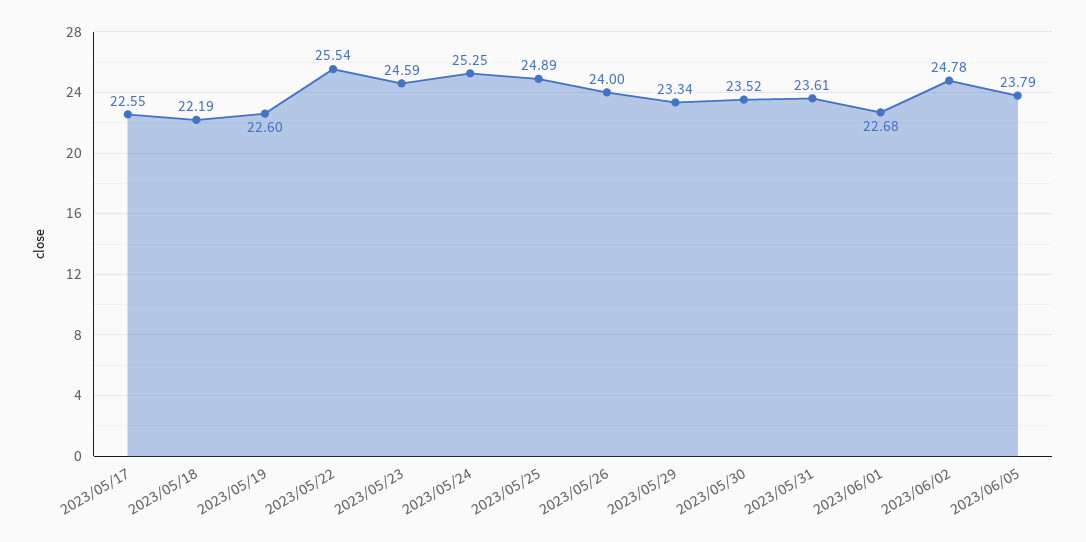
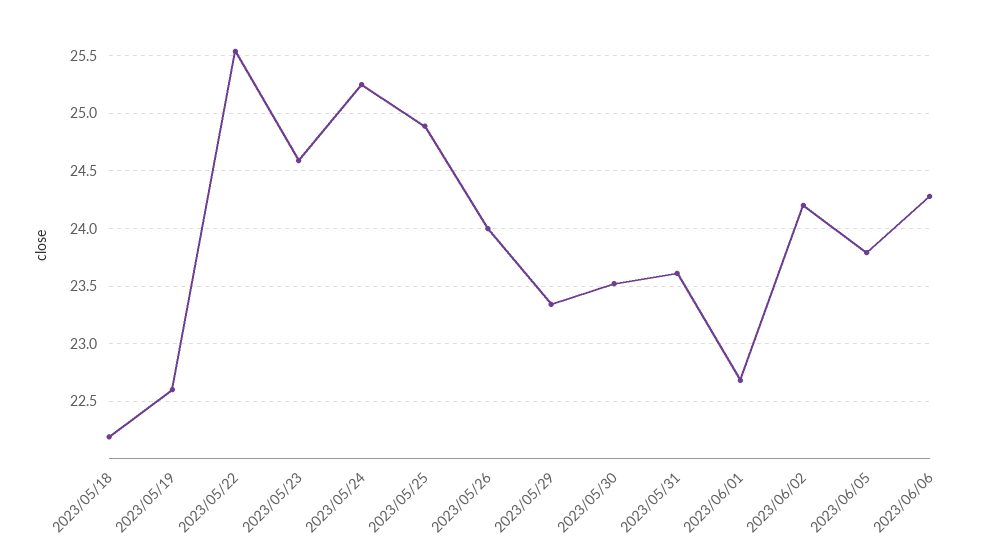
2023/05/17: 22.55 -> none
2023/06/02: 24.78 -> 24.2
2023/06/06: none -> 24.3

